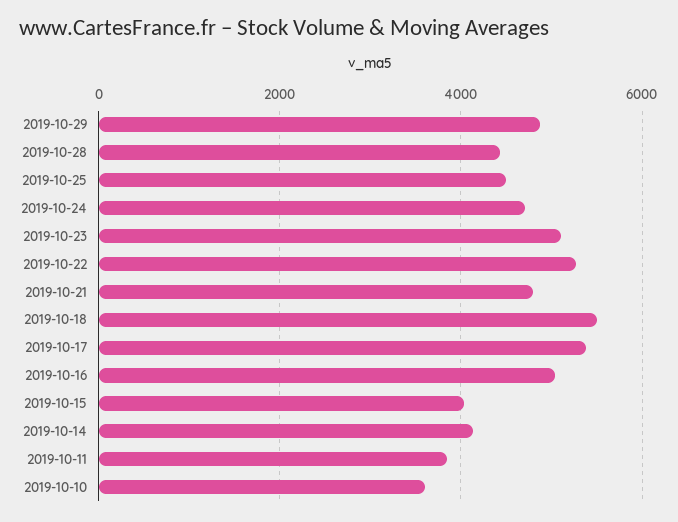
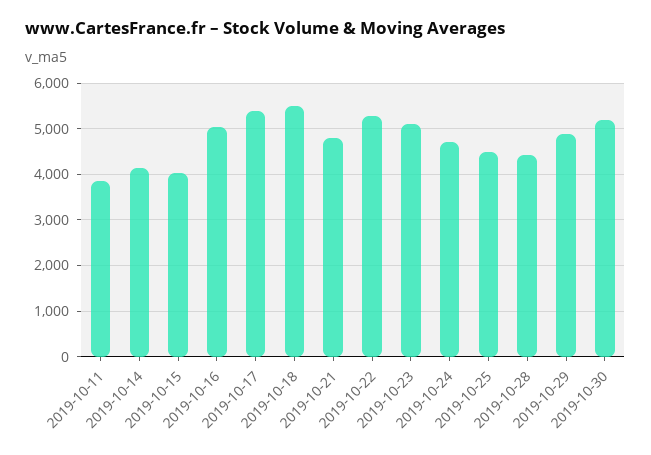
2019-10-10: 3600 -> none
2019-10-30: none -> 5200

